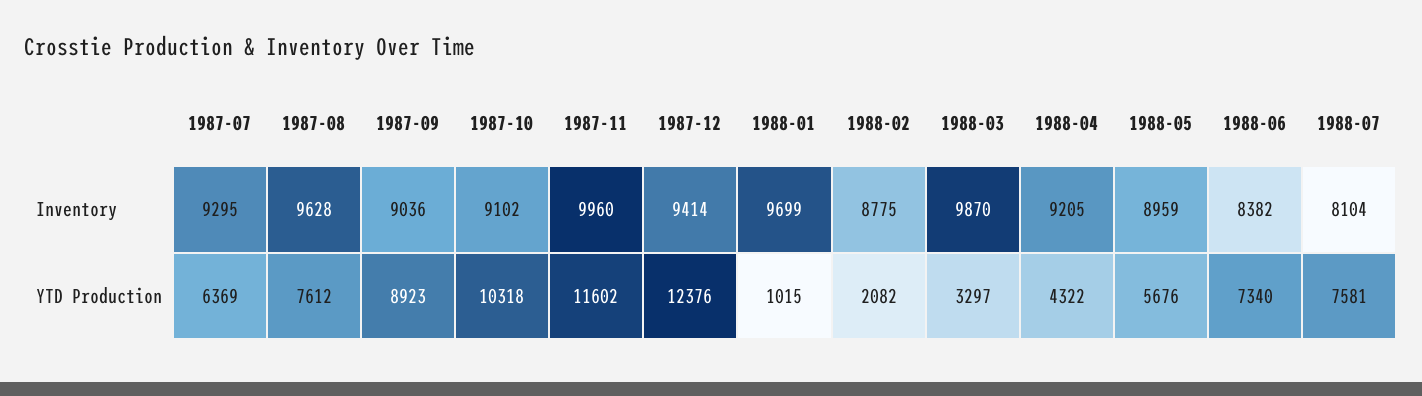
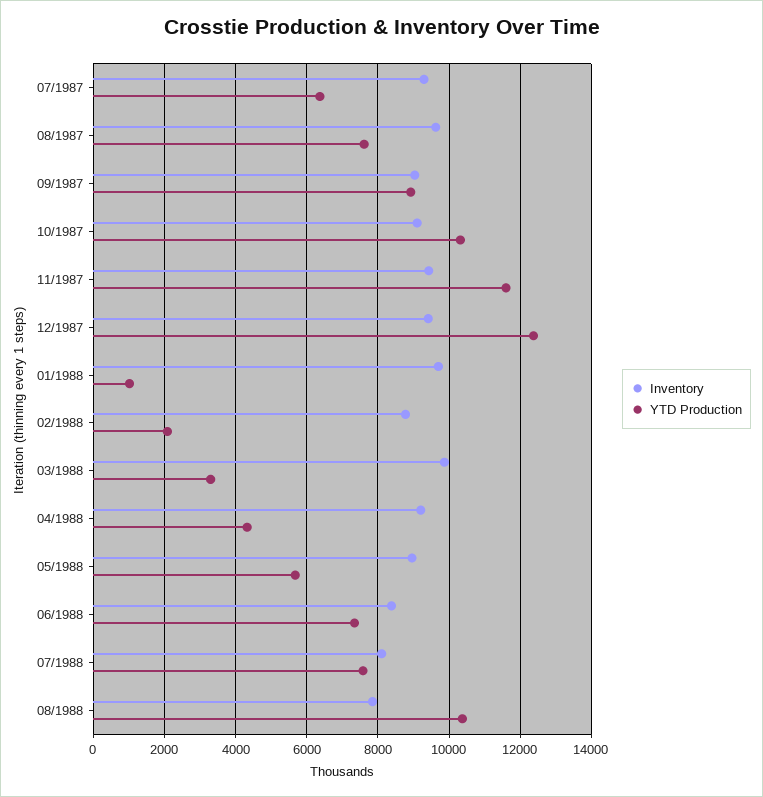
Inventory, 1987-11: 9960 -> 9400
Inventory, 08/1988: none -> 7800
YTD Production, 08/1988: none -> 10400

